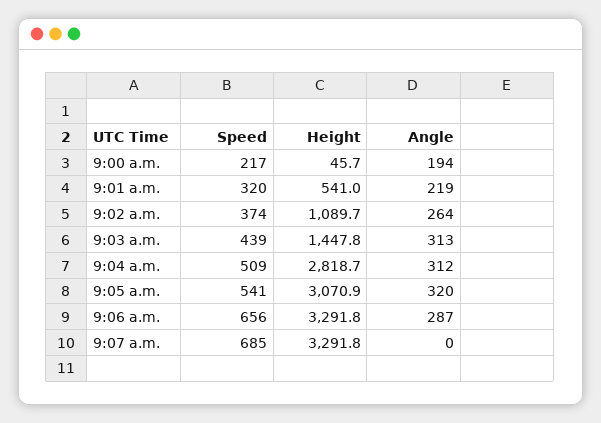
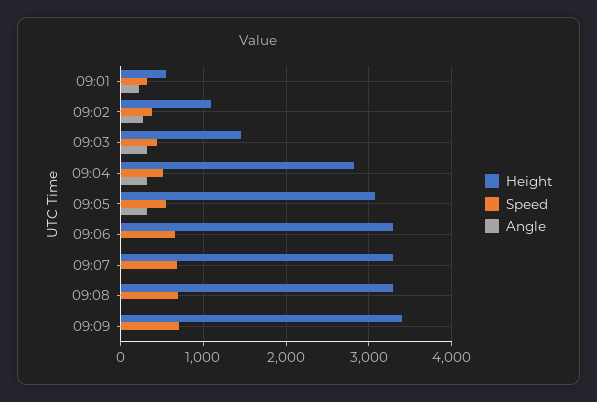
Speed, 9:00 a.m.: 217 -> none
Height, 9:00 a.m.: 45.7 -> none
Angle, 9:00 a.m.: 194 -> none
Angle, 9:06 a.m.: 287 -> 0
Height, 09:08: none -> 3300
Speed, 09:08: none -> 700
Angle, 09:08: none -> 0
Height, 09:09: none -> 3400
Speed, 09:09: none -> 700
Angle, 09:09: none -> 0

